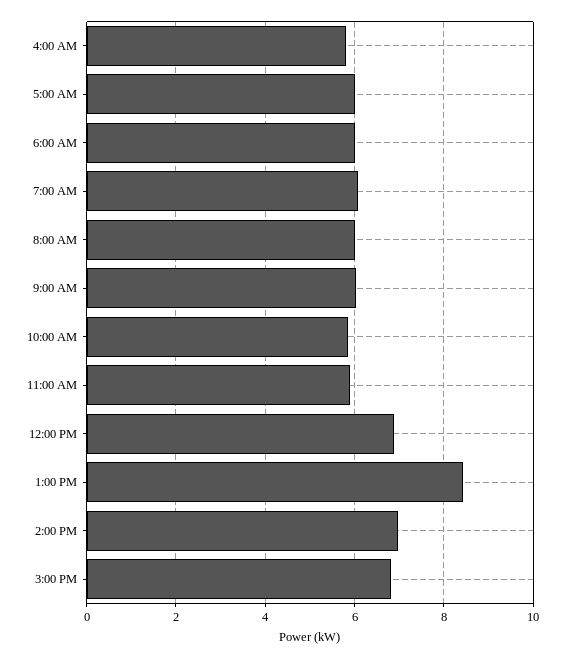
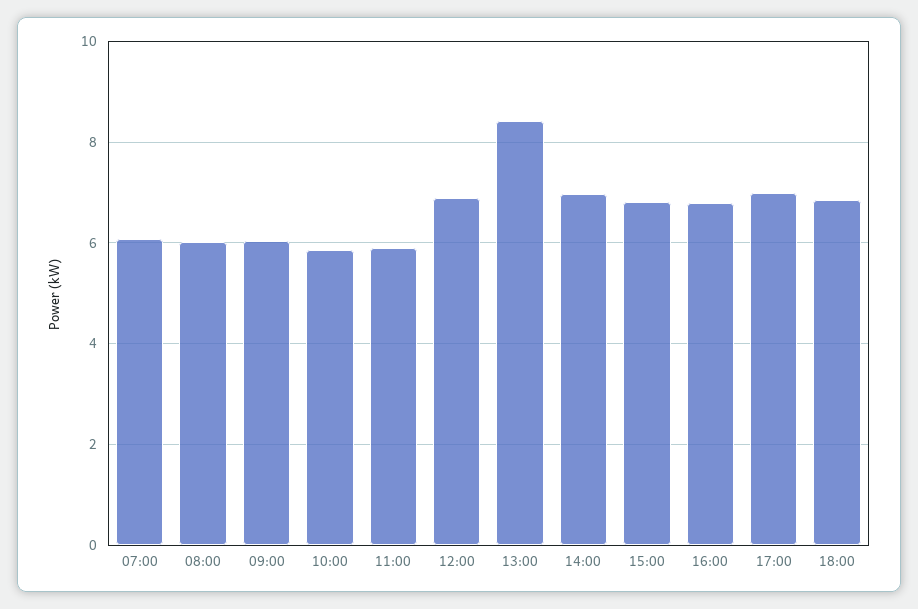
4:00 AM: 5.8 -> none
5:00 AM: 6 -> none
6:00 AM: 6 -> none
16:00: none -> 6.8
17:00: none -> 7
18:00: none -> 6.8

